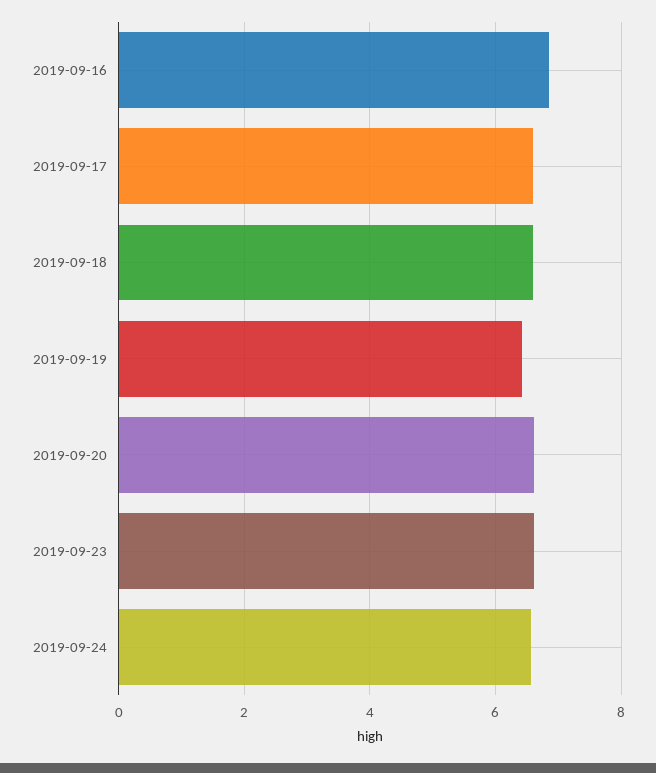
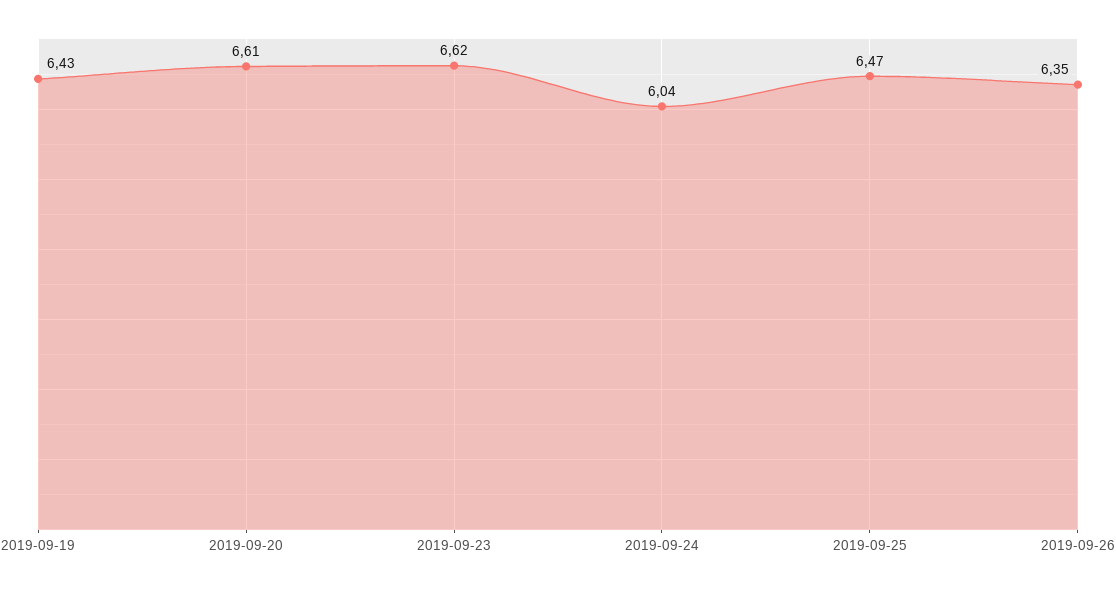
2019-09-16: 6.8 -> none
2019-09-17: 6.6 -> none
2019-09-18: 6.6 -> none
2019-09-24: 6.6 -> 6.04
2019-09-25: none -> 6.47
2019-09-26: none -> 6.35

